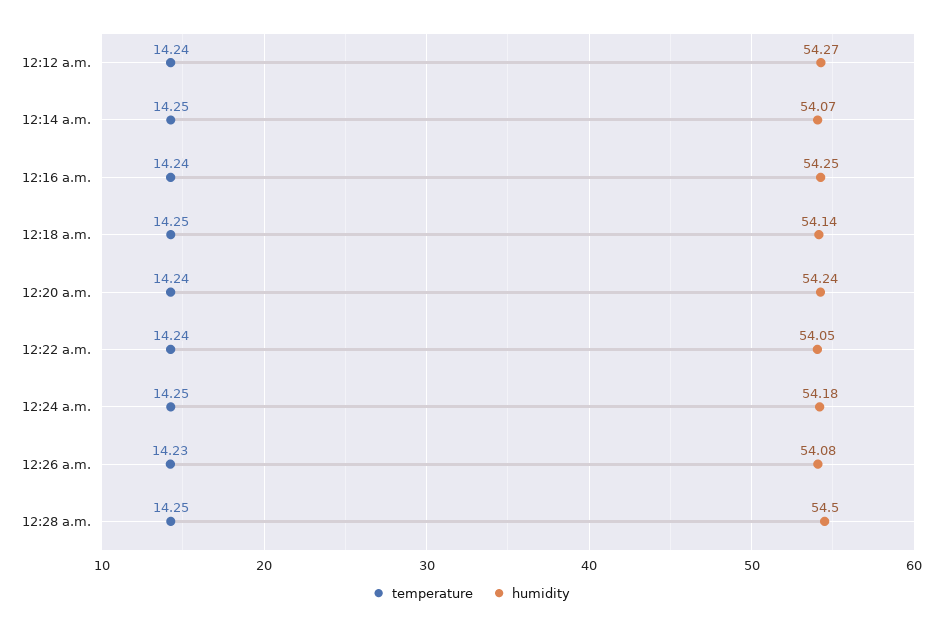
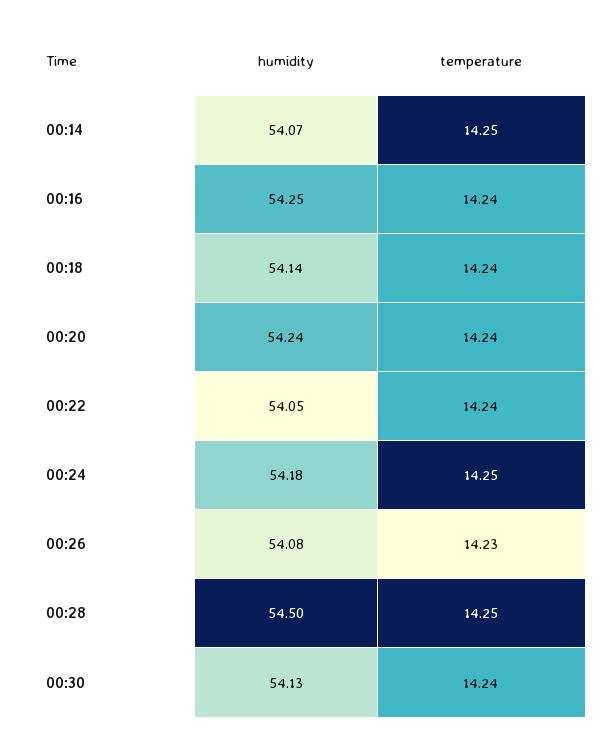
temperature, 12:12 a.m.: 14.24 -> none
humidity, 12:12 a.m.: 54.27 -> none
temperature, 12:18 a.m.: 14.25 -> 14.24
humidity, 00:30: none -> 54.13
temperature, 00:30: none -> 14.24

